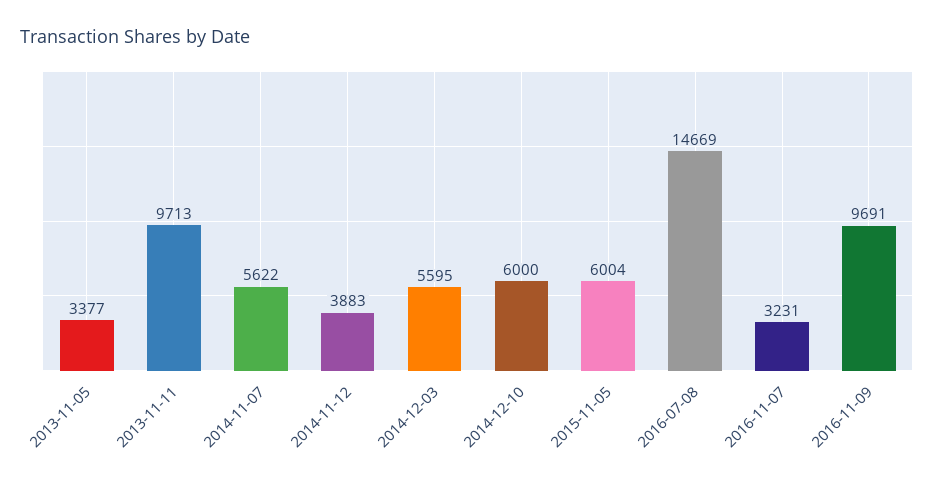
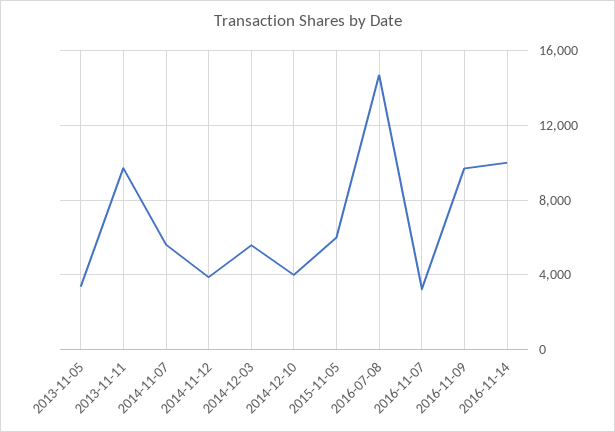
2014-12-10: 6000 -> 4000
2016-11-14: none -> 10000

